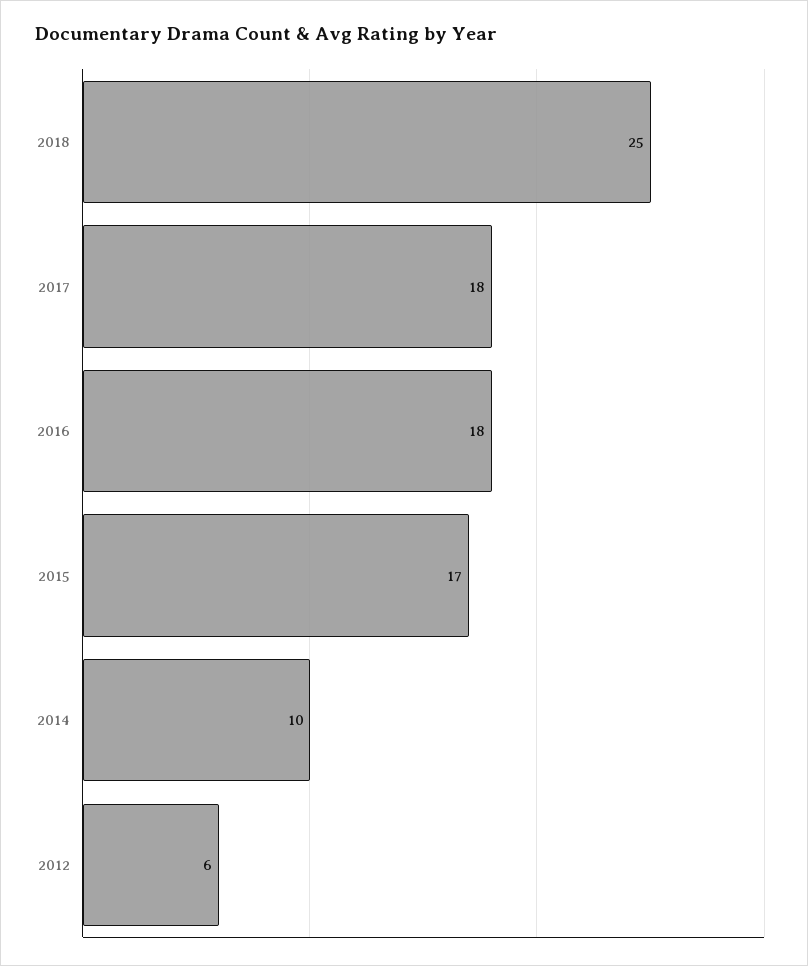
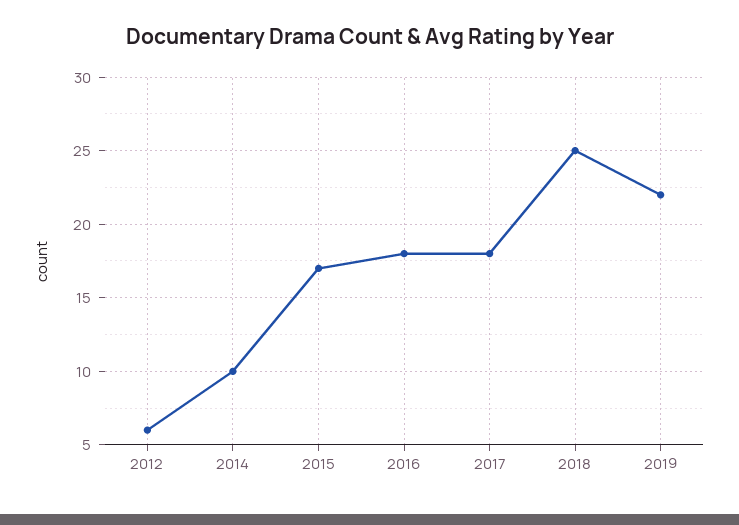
2019: none -> 22

